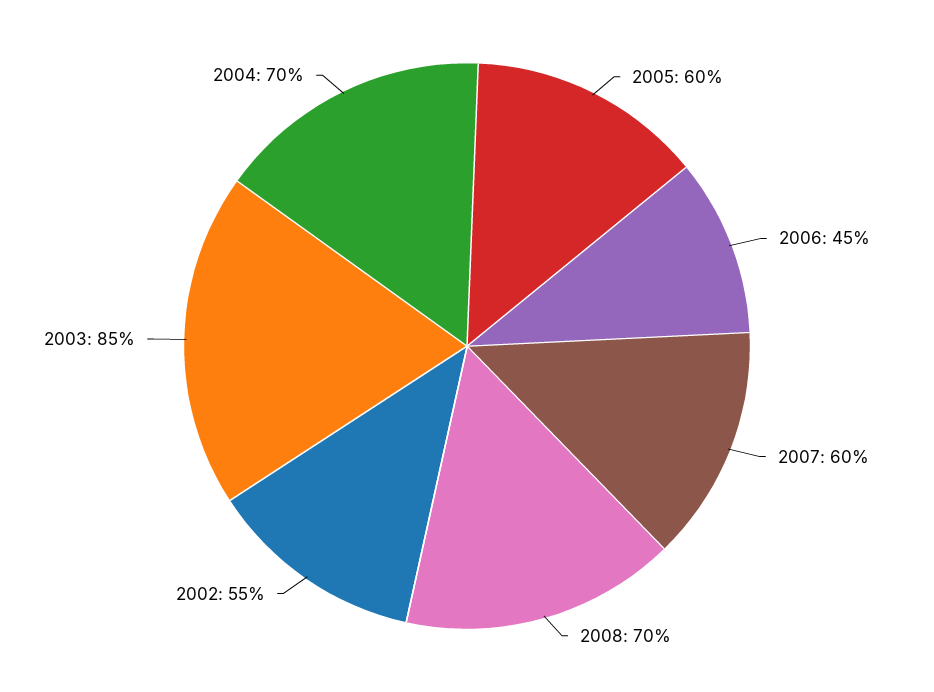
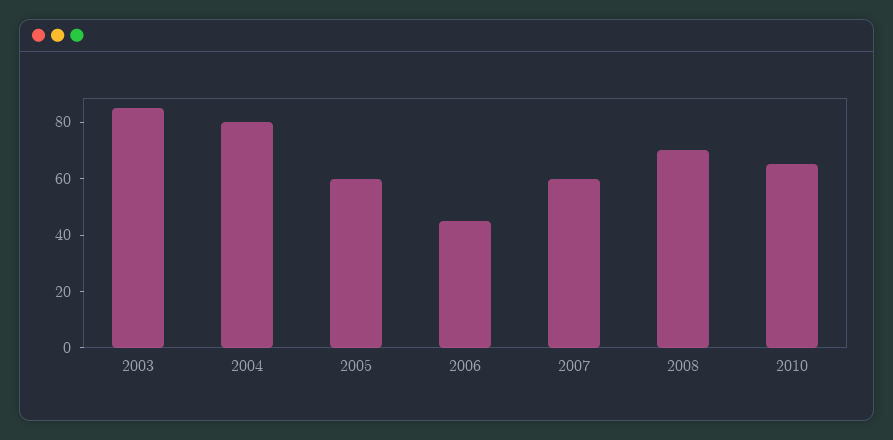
2002: 55 -> none
2004: 70 -> 80
2010: none -> 65

